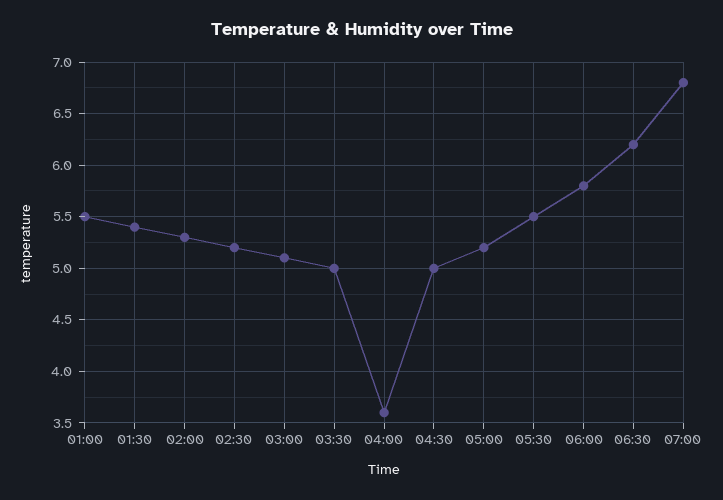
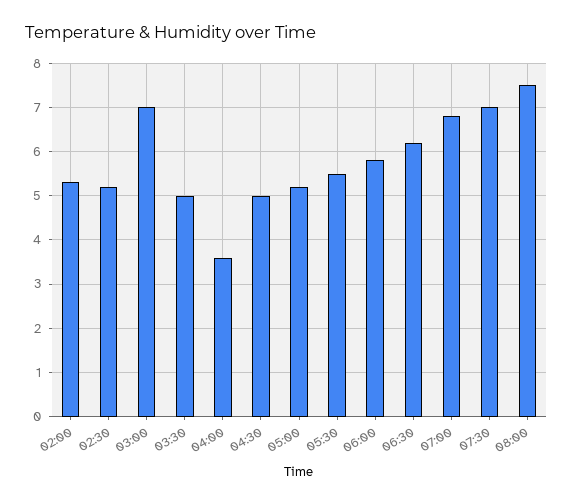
01:00: 5.5 -> none
01:30: 5.4 -> none
03:00: 5.1 -> 7
07:30: none -> 7
08:00: none -> 7.5

